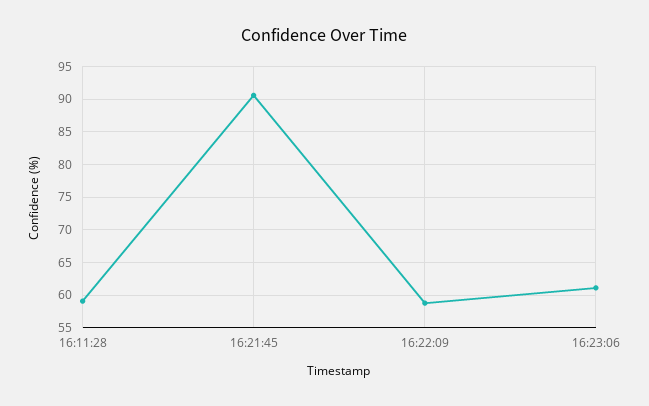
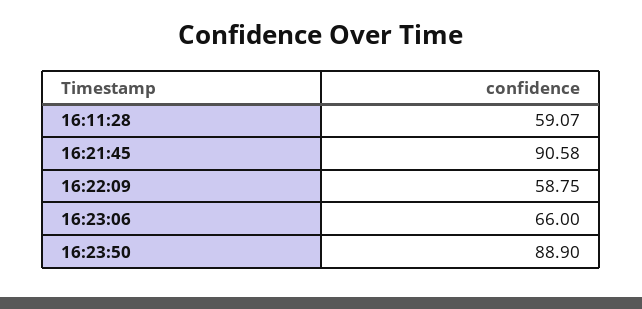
16:23:06: 61 -> 66
16:23:50: none -> 88.9

